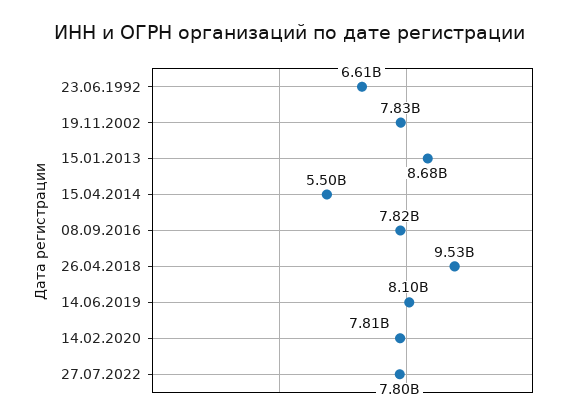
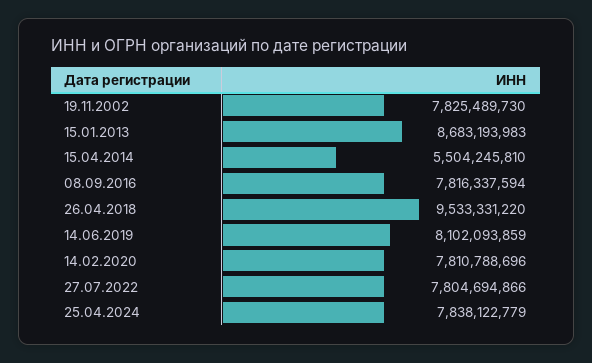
23.06.1992: 6610000000 -> none
25.04.2024: none -> 7838122779

